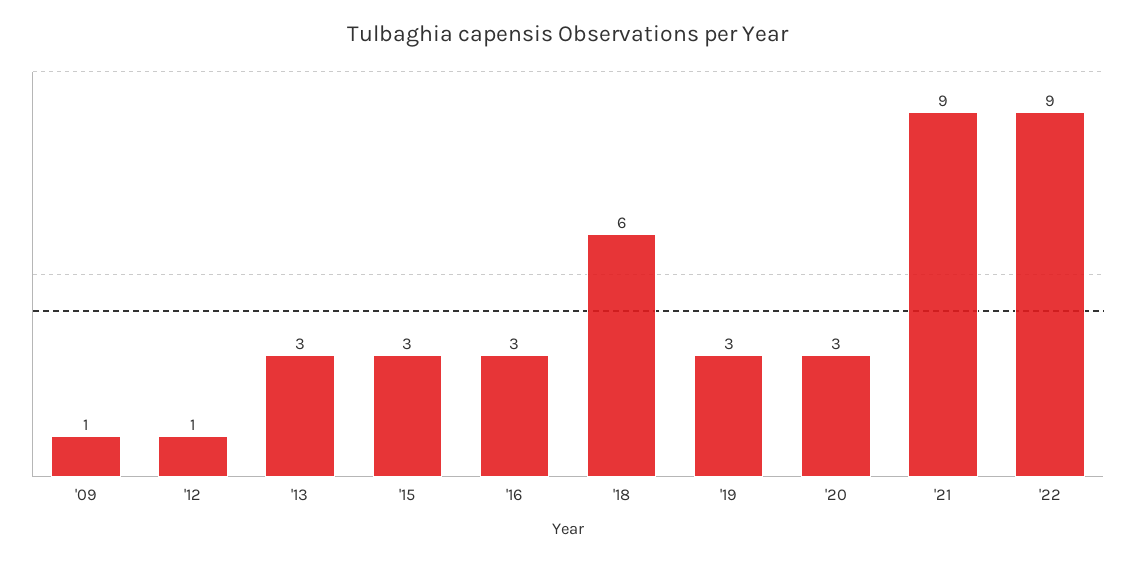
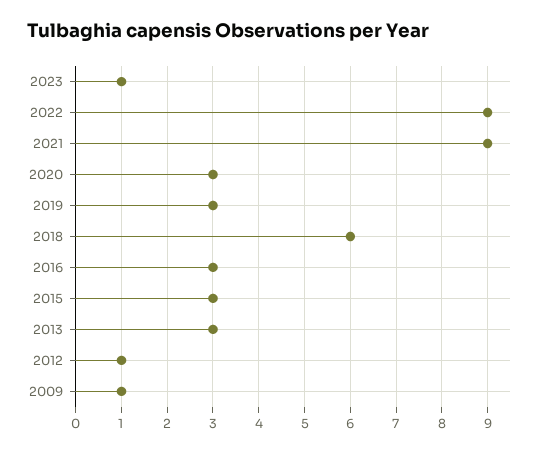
2023: none -> 1

